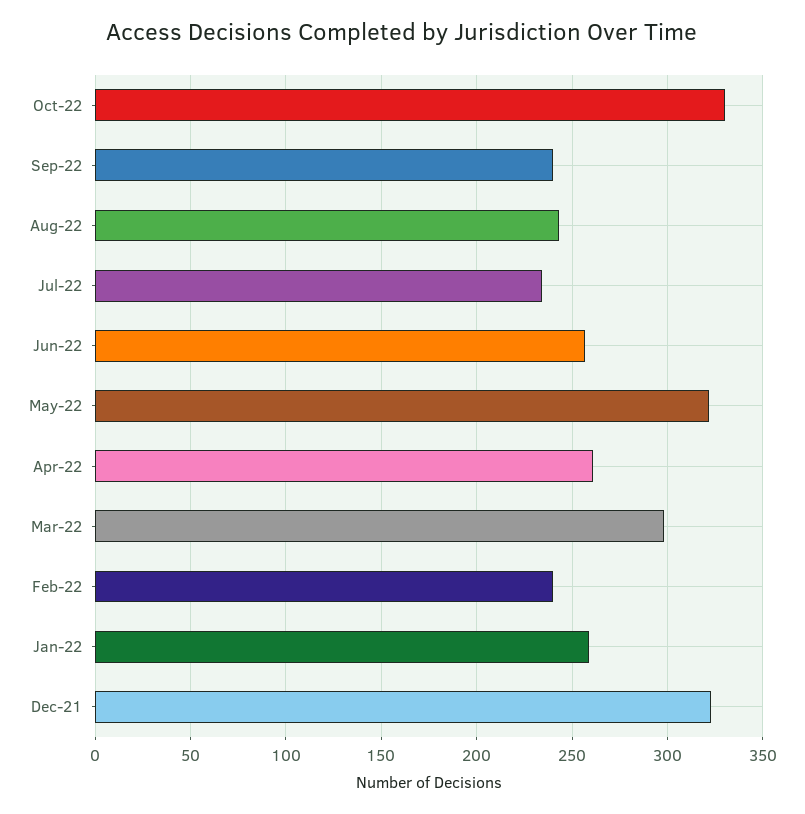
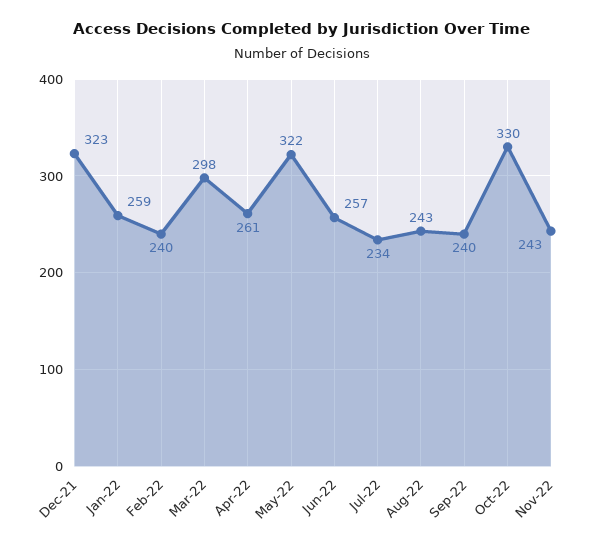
Nov-22: none -> 243

